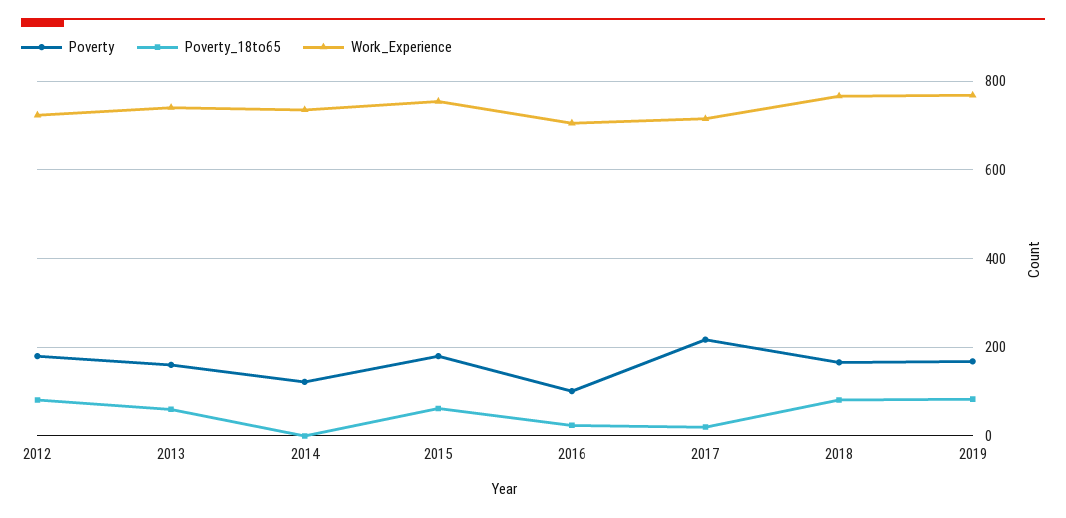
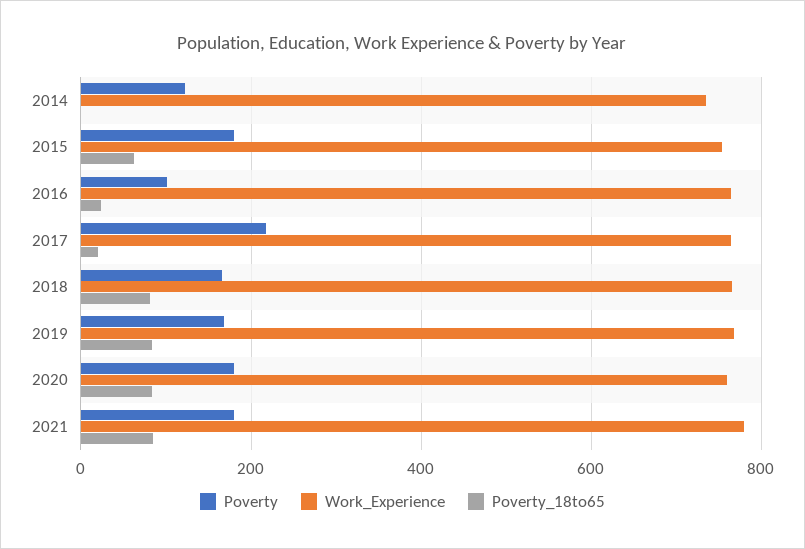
Poverty, 2012: 180 -> none
Poverty_18to65, 2012: 80 -> none
Work_Experience, 2012: 720 -> none
Poverty, 2013: 160 -> none
Poverty_18to65, 2013: 60 -> none
Work_Experience, 2013: 740 -> none
Work_Experience, 2016: 700 -> 760
Work_Experience, 2017: 720 -> 760
Poverty, 2020: none -> 180
Work_Experience, 2020: none -> 760
Poverty_18to65, 2020: none -> 80
Poverty, 2021: none -> 180
Work_Experience, 2021: none -> 780
Poverty_18to65, 2021: none -> 80

